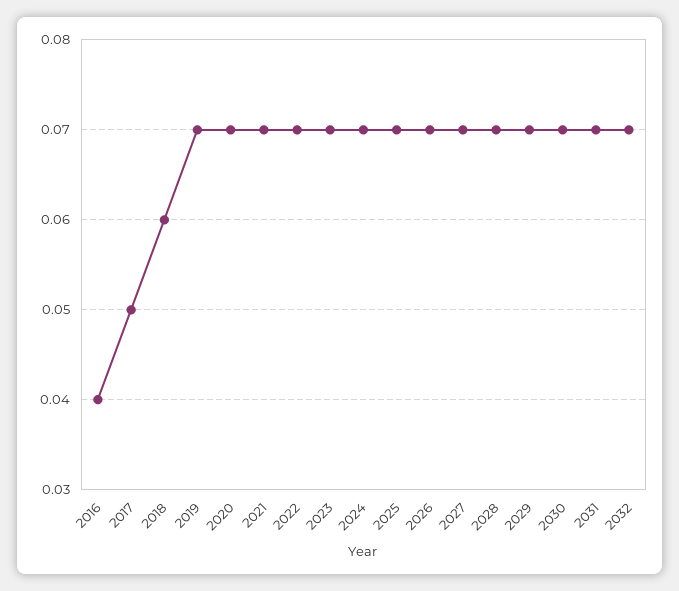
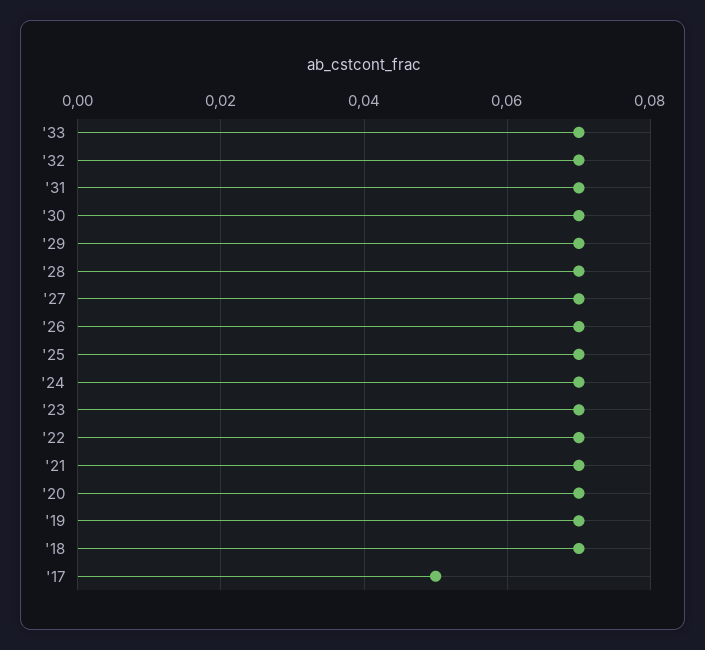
2016: 0.04 -> none
2018: 0.06 -> 0.07
'33: none -> 0.07

